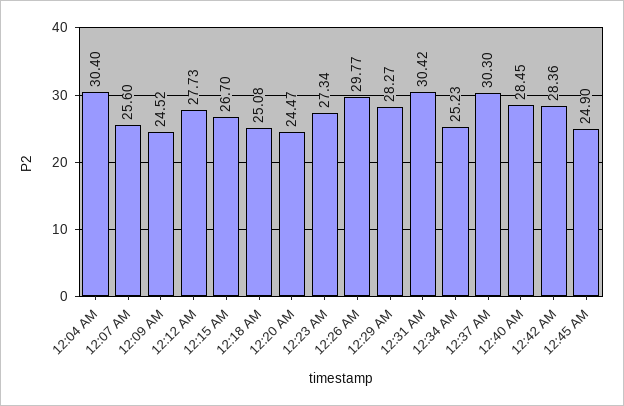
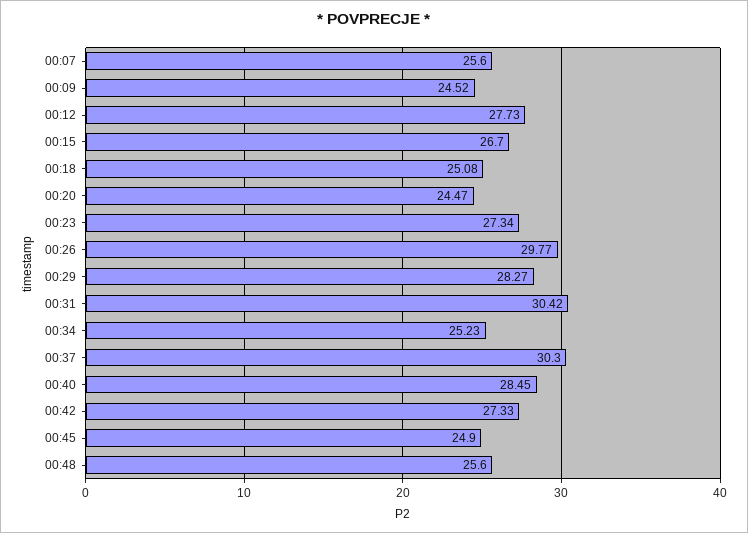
12:04 AM: 30.4 -> none
12:42 AM: 28.36 -> 27.33
00:48: none -> 25.6

